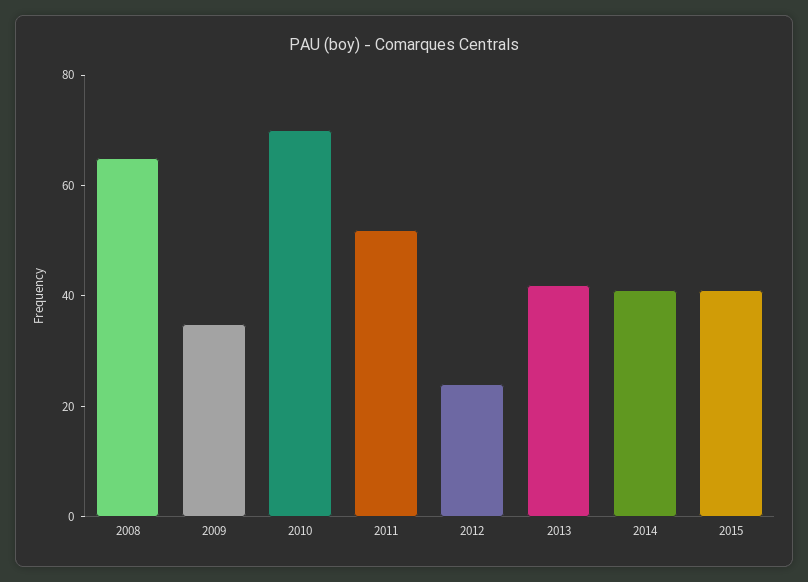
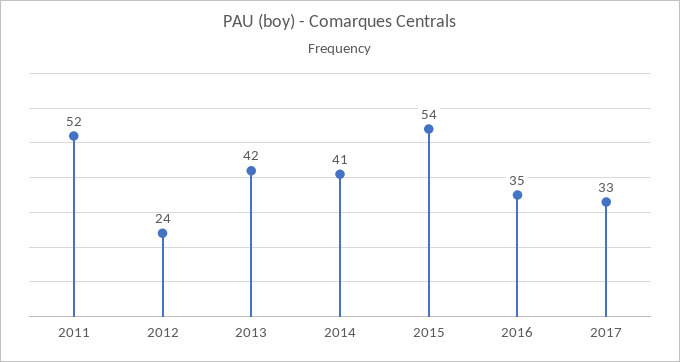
2008: 65 -> none
2009: 35 -> none
2010: 70 -> none
2015: 40 -> 54
2016: none -> 35
2017: none -> 33

